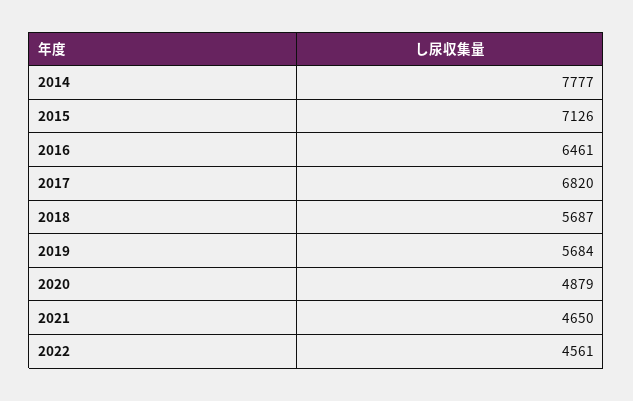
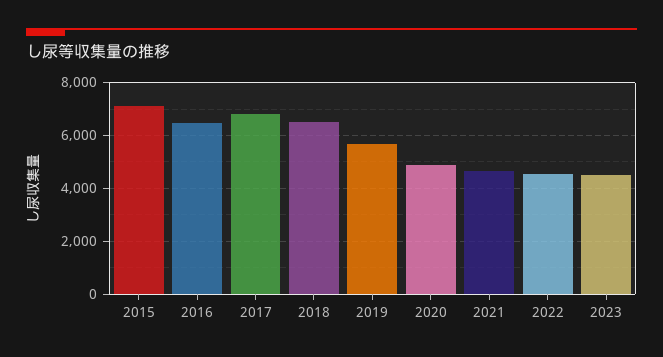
2014: 7777 -> none
2018: 5687 -> 6500
2023: none -> 4500

